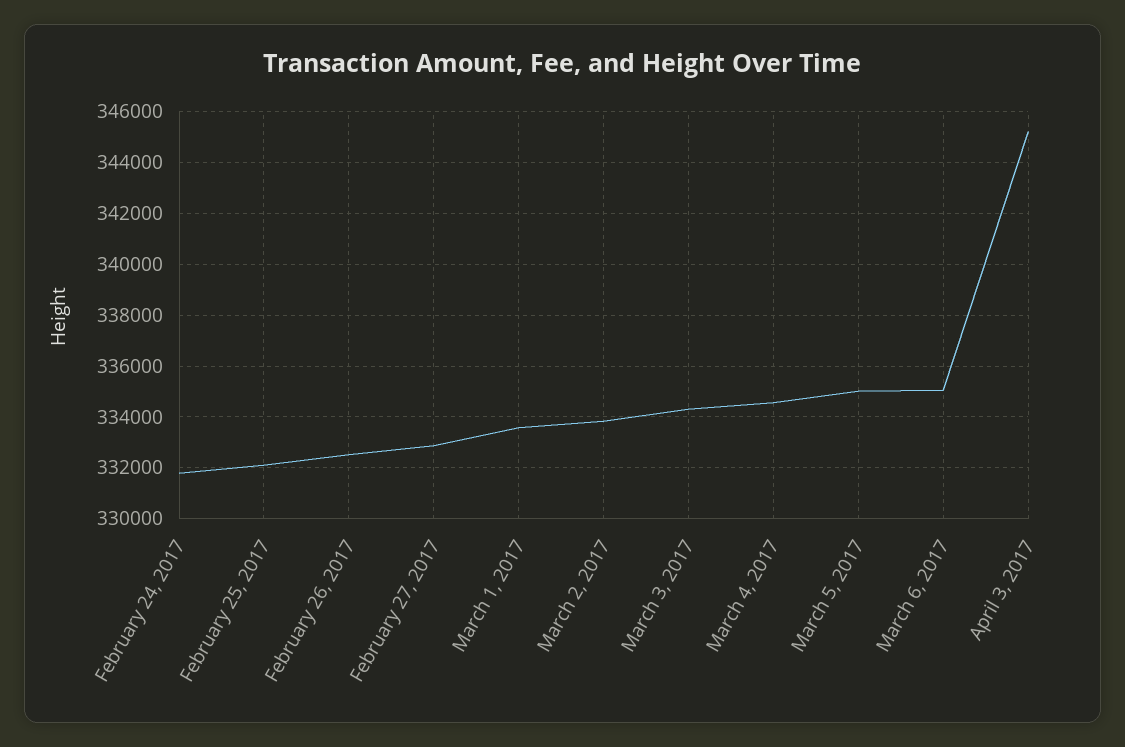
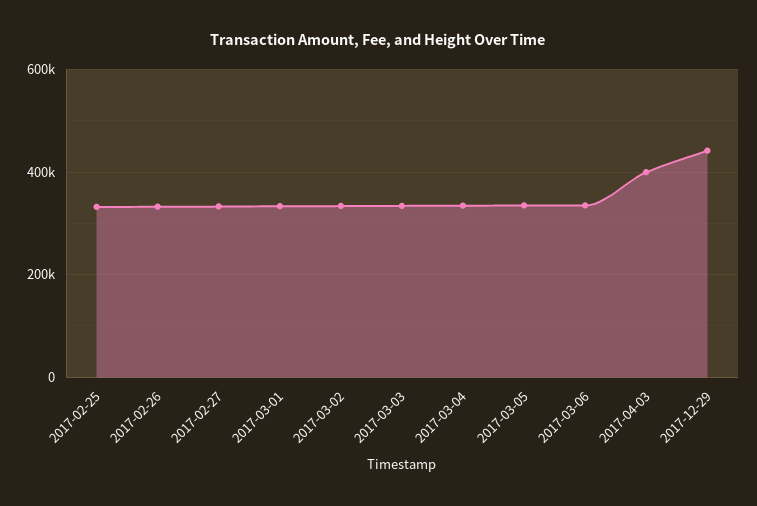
February 24, 2017: 331750 -> none
April 3, 2017: 345250 -> 400000
2017-12-29: none -> 440000

